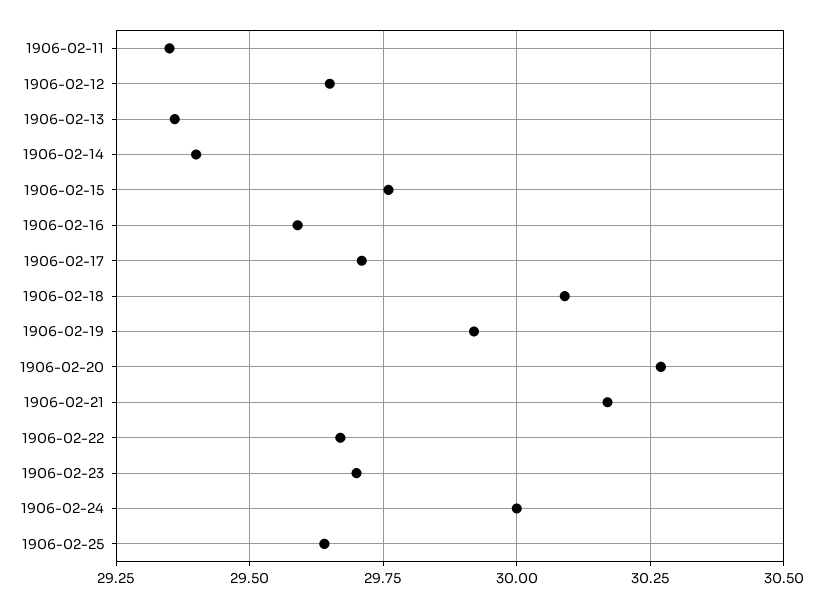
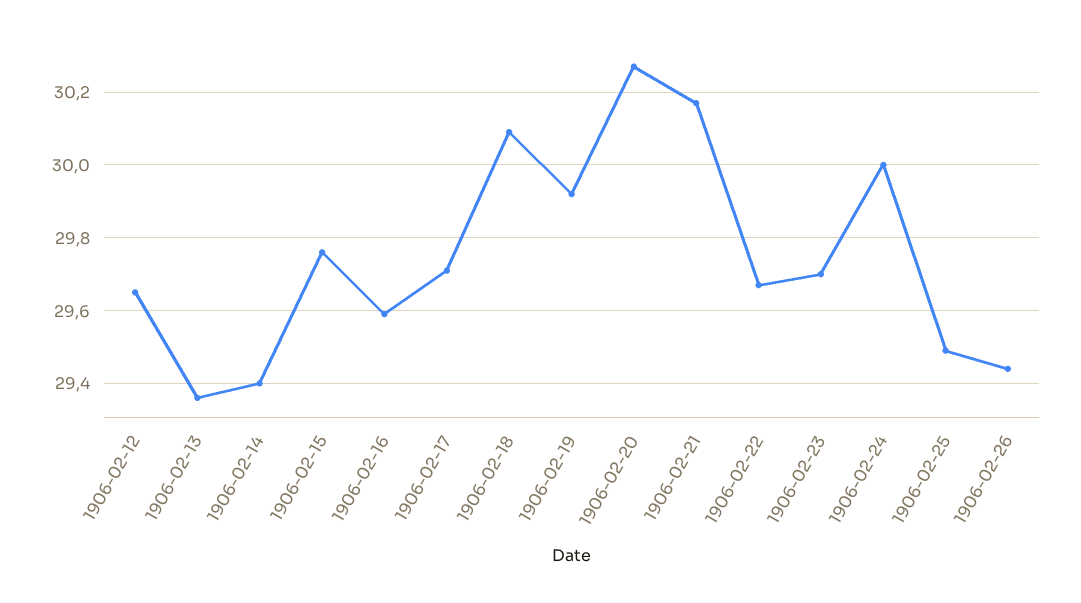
1906-02-11: 29.35 -> none
1906-02-25: 29.65 -> 29.5
1906-02-26: none -> 29.45

